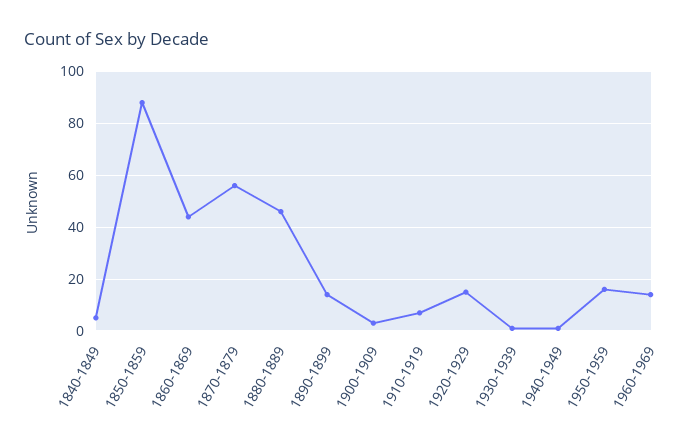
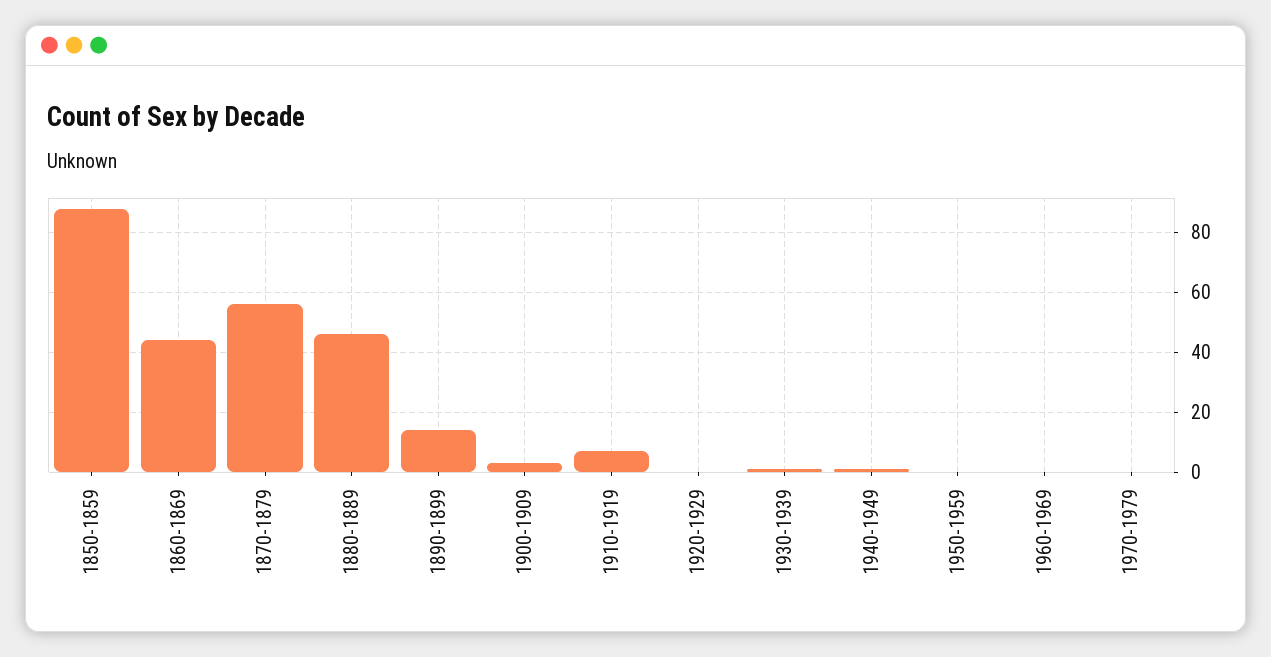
1840-1849: 5 -> none
1920-1929: 15 -> 0
1950-1959: 15 -> 0
1960-1969: 15 -> 0
1970-1979: none -> 0

